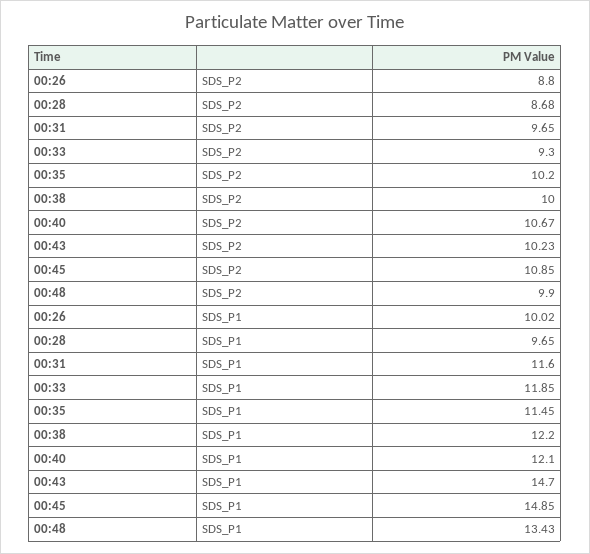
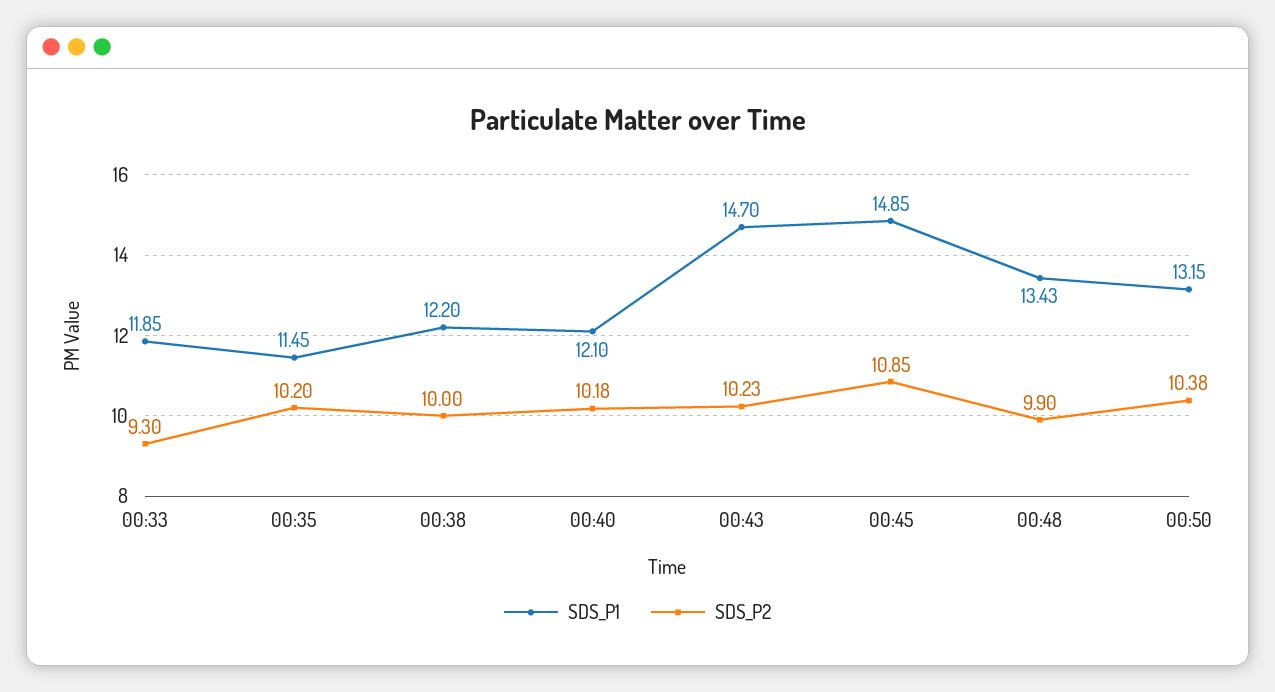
SDS_P2, 00:26: 8.8 -> none
SDS_P2, 00:28: 8.68 -> none
SDS_P2, 00:31: 9.65 -> none
SDS_P2, 00:40: 10.67 -> 10.18
SDS_P1, 00:26: 10.02 -> none
SDS_P1, 00:28: 9.65 -> none
SDS_P1, 00:31: 11.6 -> none
SDS_P1, 00:50: none -> 13.15
SDS_P2, 00:50: none -> 10.38

